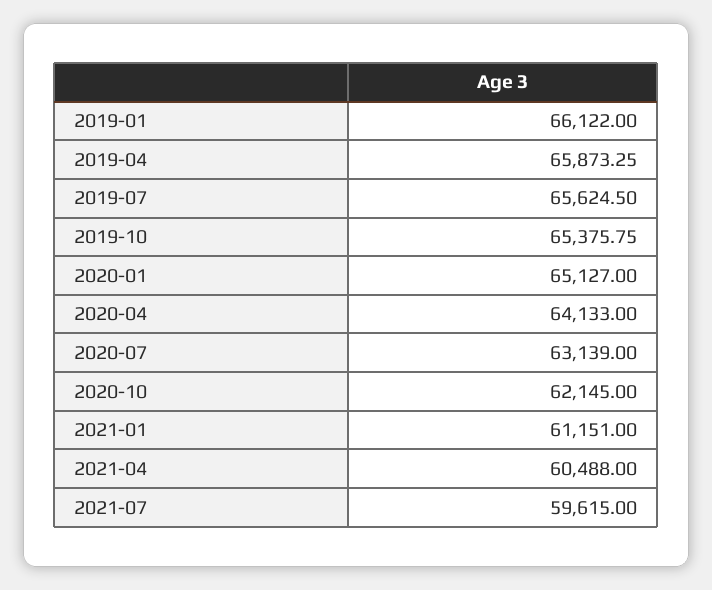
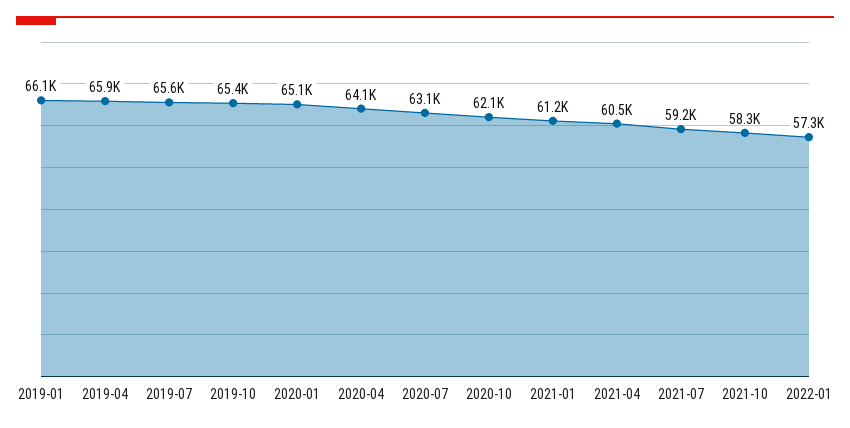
2021-07: 59615 -> 59200
2021-10: none -> 58300
2022-01: none -> 57300

